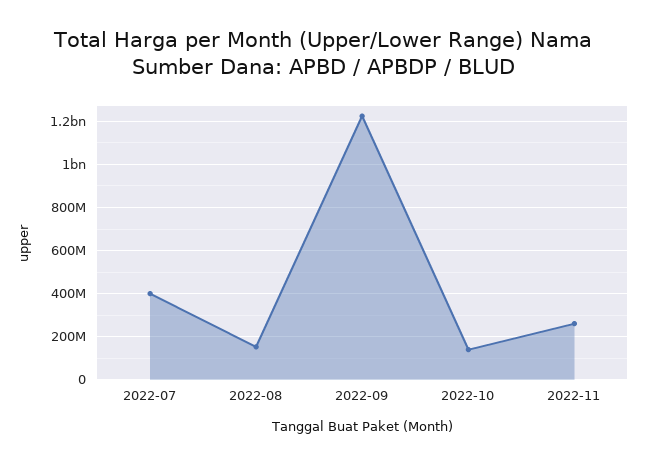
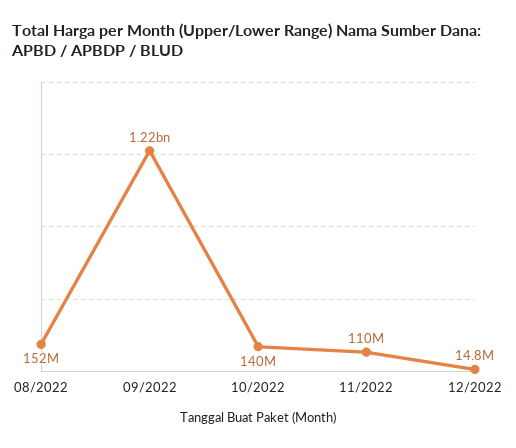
2022-07: 400000000 -> none
2022-11: 250000000 -> 110000000
12/2022: none -> 14800000

